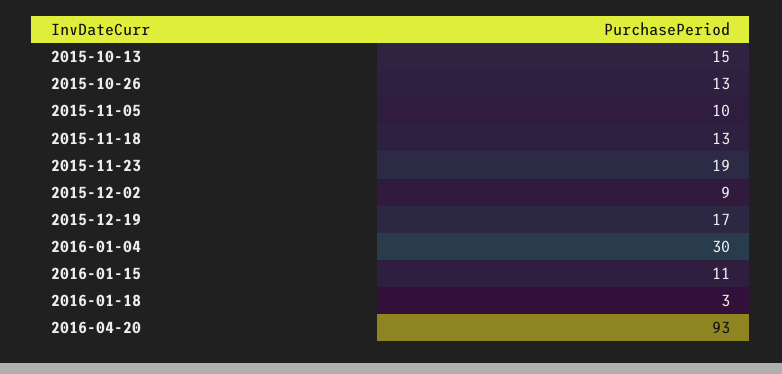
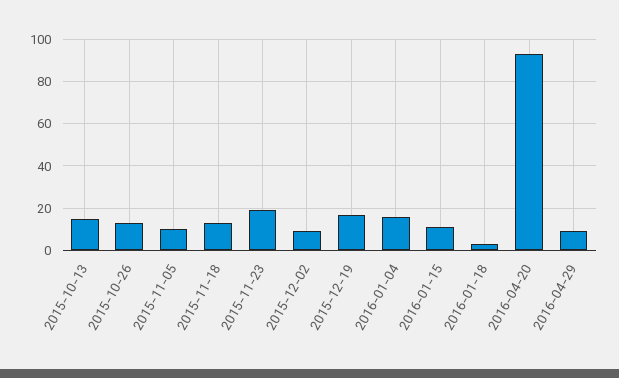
2016-01-04: 30 -> 15
2016-04-29: none -> 10

